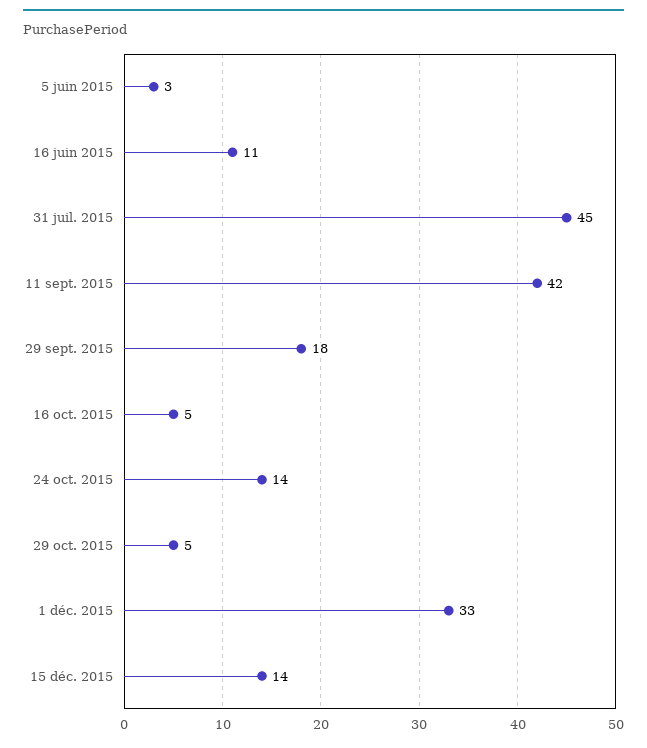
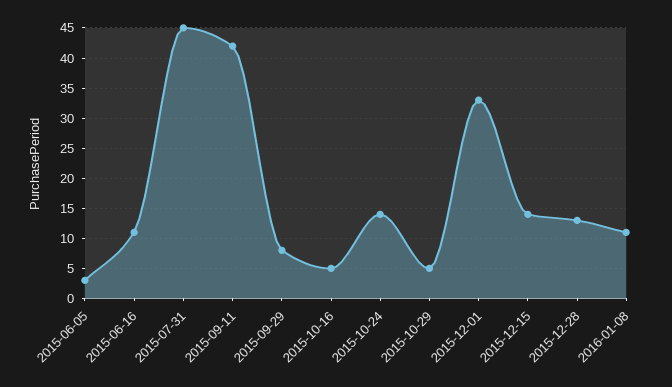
29 sept. 2015: 18 -> 8
2015-12-28: none -> 13
2016-01-08: none -> 11

